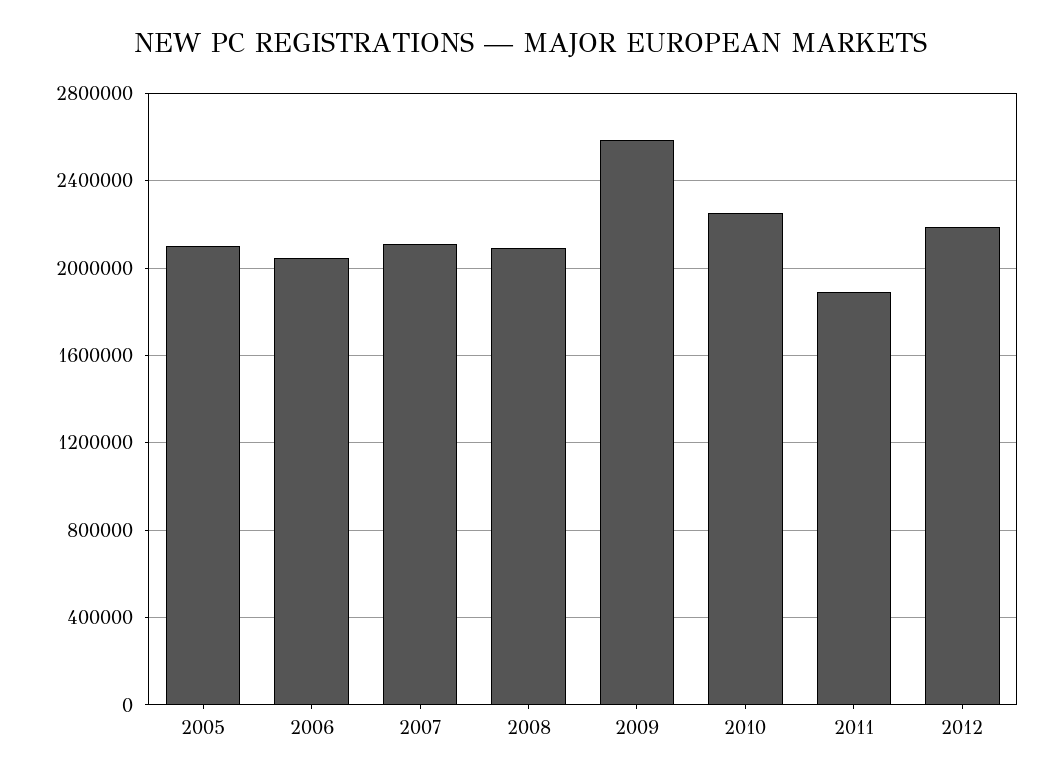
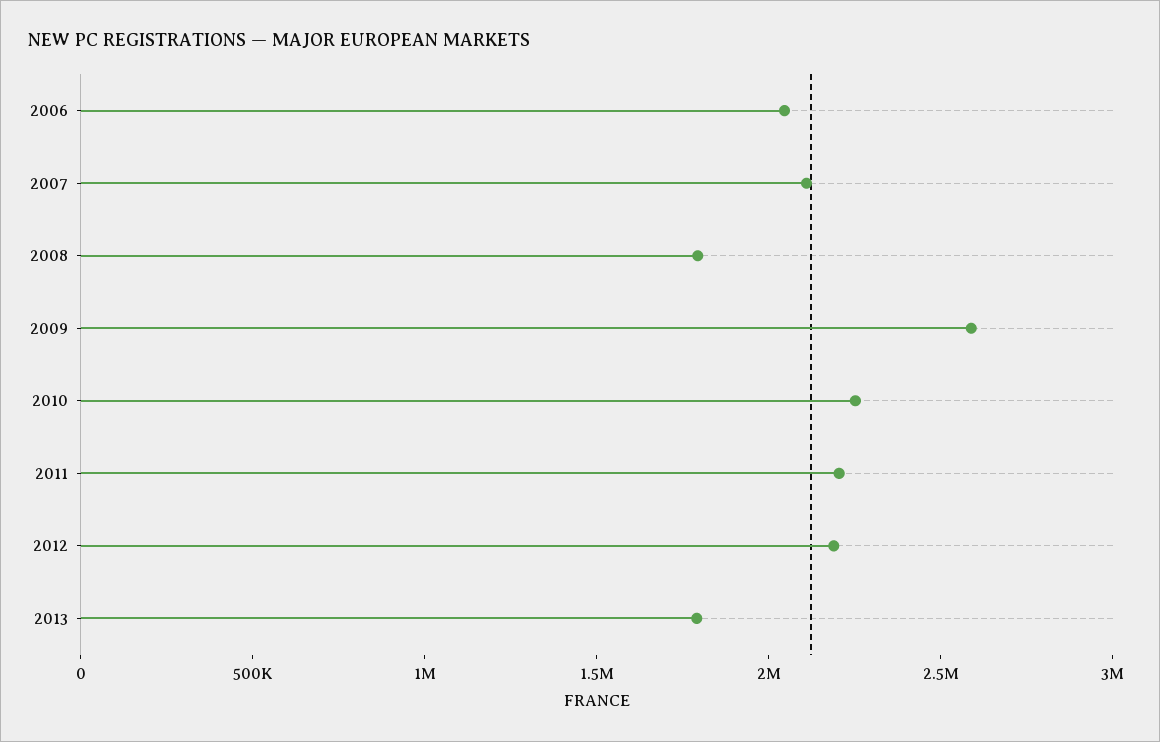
2005: 2100000 -> none
2008: 2100000 -> 1800000
2011: 1900000 -> 2200000
2013: none -> 1800000

